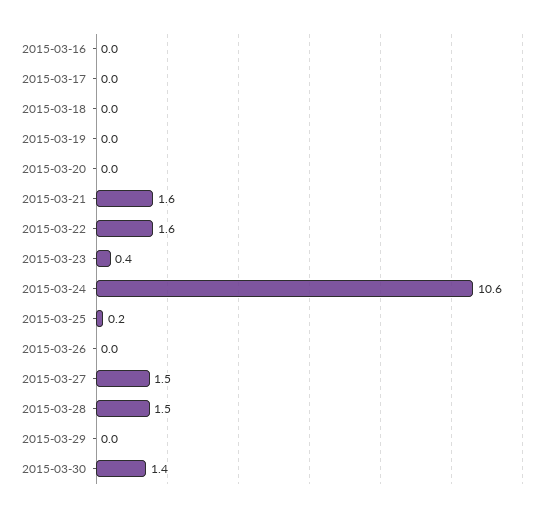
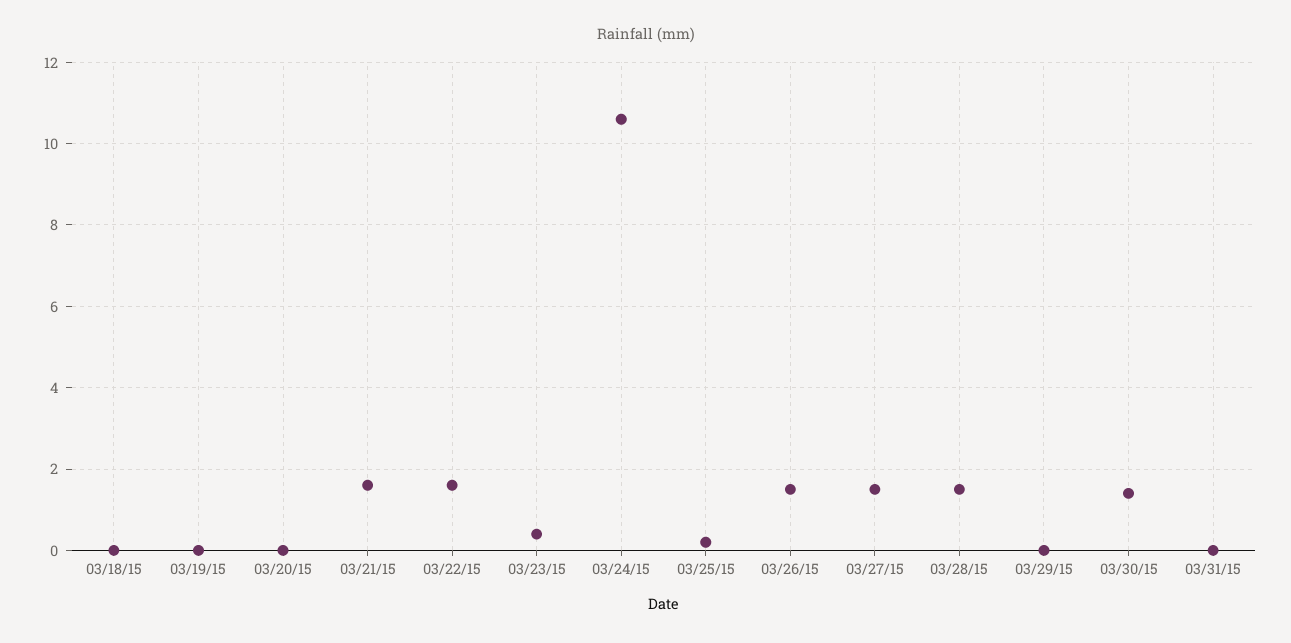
2015-03-16: 0 -> none
2015-03-17: 0 -> none
2015-03-26: 0 -> 1.5
03/31/15: none -> 0

